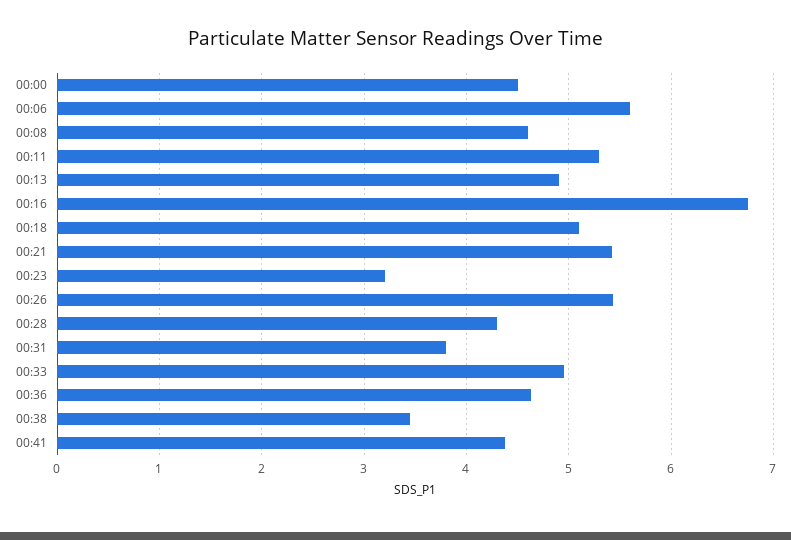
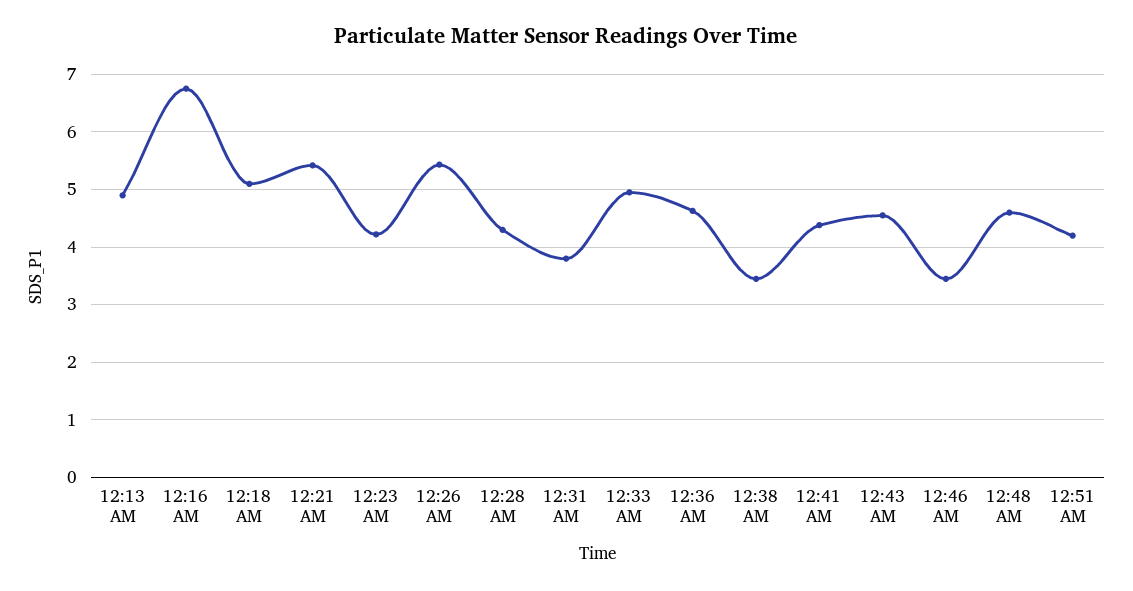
00:00: 4.5 -> none
00:06: 5.6 -> none
00:08: 4.6 -> none
00:11: 5.3 -> none
00:23: 3.2 -> 4.2
12:43 AM: none -> 4.6
12:46 AM: none -> 3.4
12:48 AM: none -> 4.6
12:51 AM: none -> 4.2

